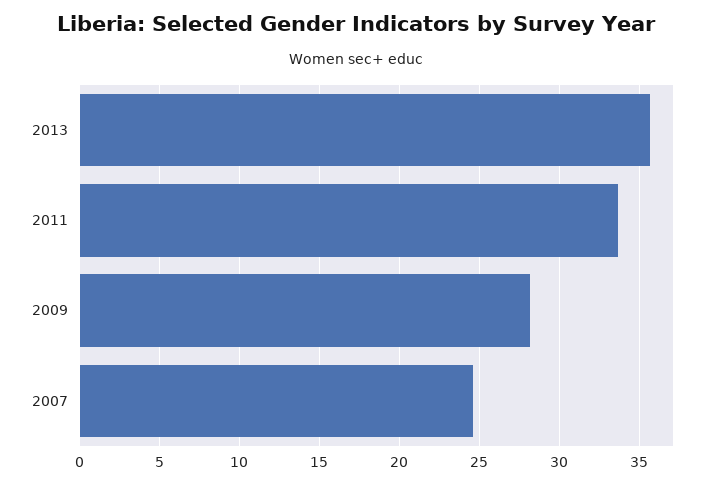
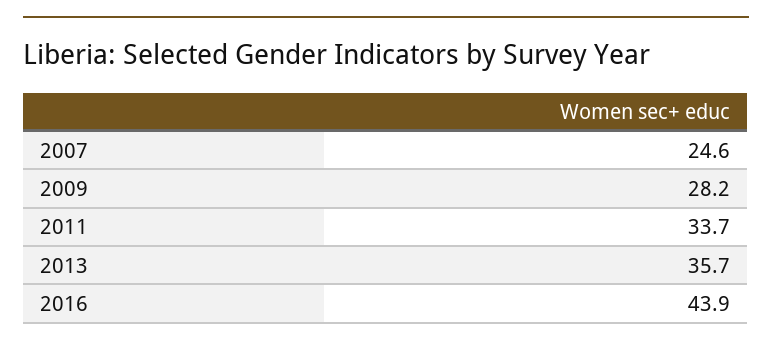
2016: none -> 43.9

